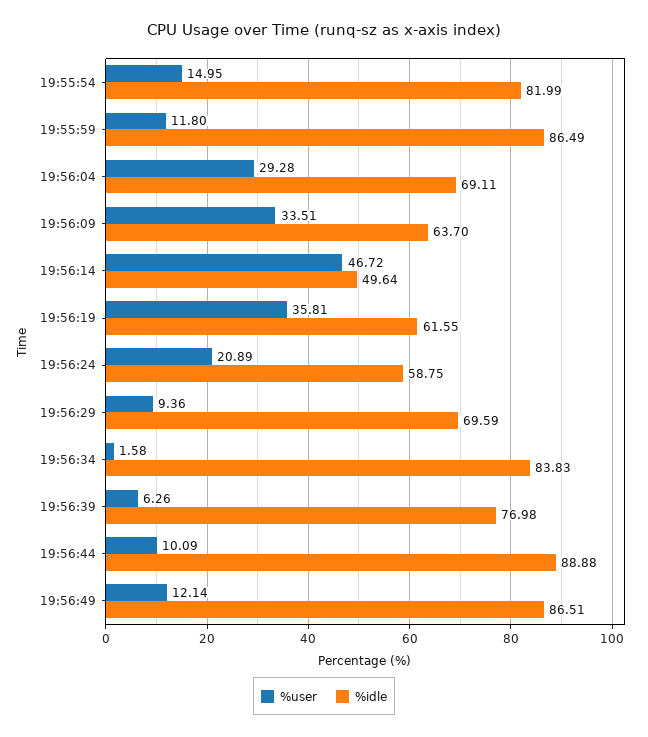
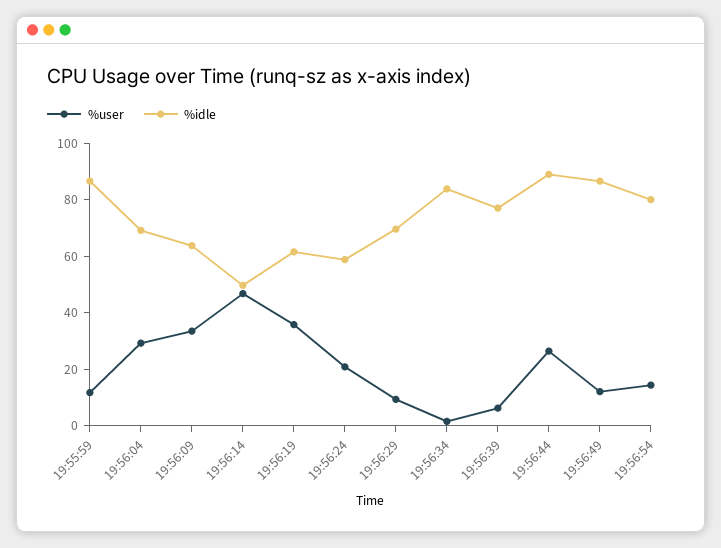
%user, 19:55:54: 14.95 -> none
%idle, 19:55:54: 81.99 -> none
%user, 19:56:44: 10.09 -> 25
%user, 19:56:54: none -> 15
%idle, 19:56:54: none -> 80

